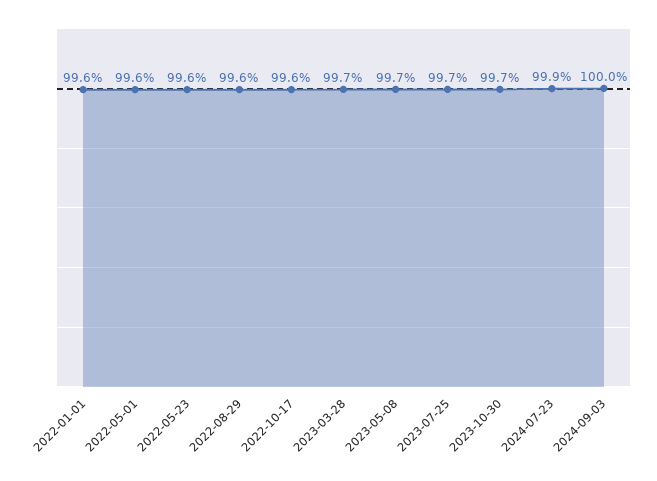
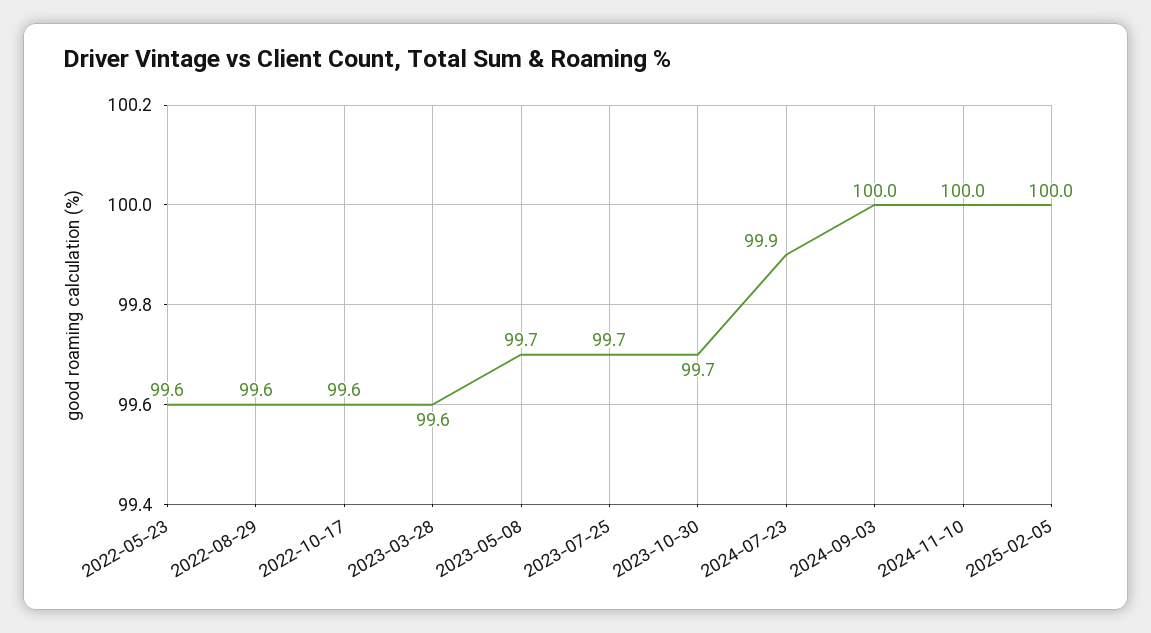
2022-01-01: 99.6 -> none
2022-05-01: 99.6 -> none
2023-03-28: 99.7 -> 99.6
2024-11-10: none -> 100
2025-02-05: none -> 100

